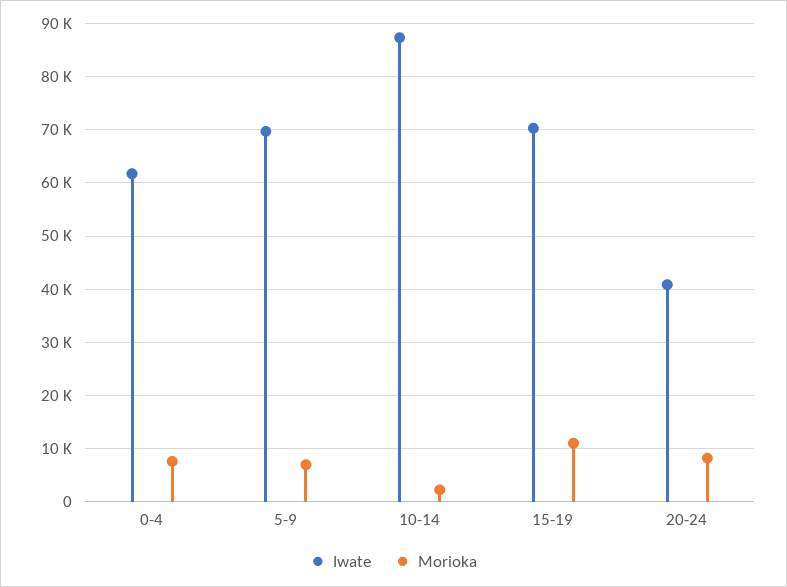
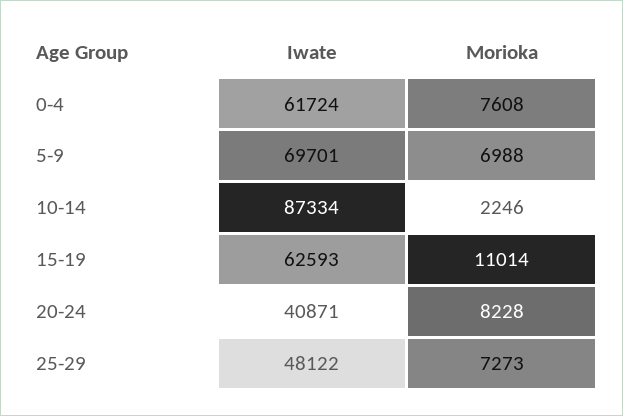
Iwate, 15-19: 70000 -> 62593
Iwate, 25-29: none -> 48122
Morioka, 25-29: none -> 7273

